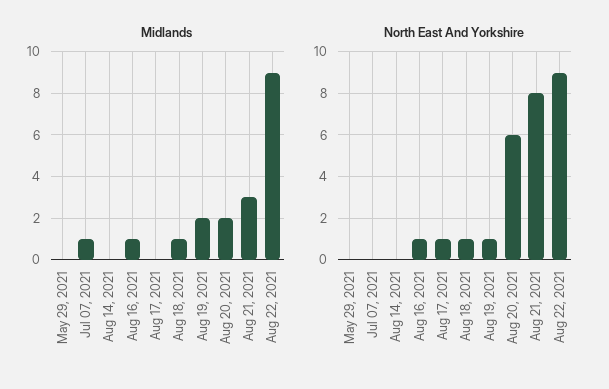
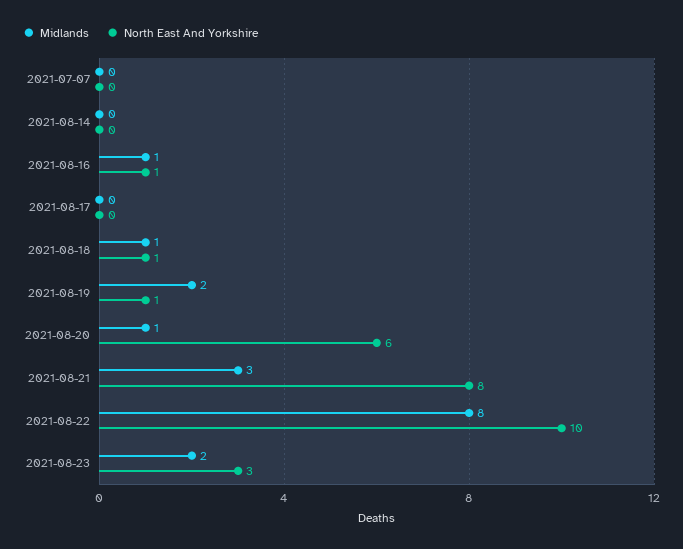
Midlands, May 29, 2021: 0 -> none
Midlands, Jul 07, 2021: 1 -> 0
Midlands, Aug 20, 2021: 2 -> 1
Midlands, Aug 22, 2021: 9 -> 8
North East And Yorkshire, May 29, 2021: 0 -> none
North East And Yorkshire, Aug 17, 2021: 1 -> 0
North East And Yorkshire, Aug 22, 2021: 9 -> 10
Midlands, 2021-08-23: none -> 2
North East And Yorkshire, 2021-08-23: none -> 3

